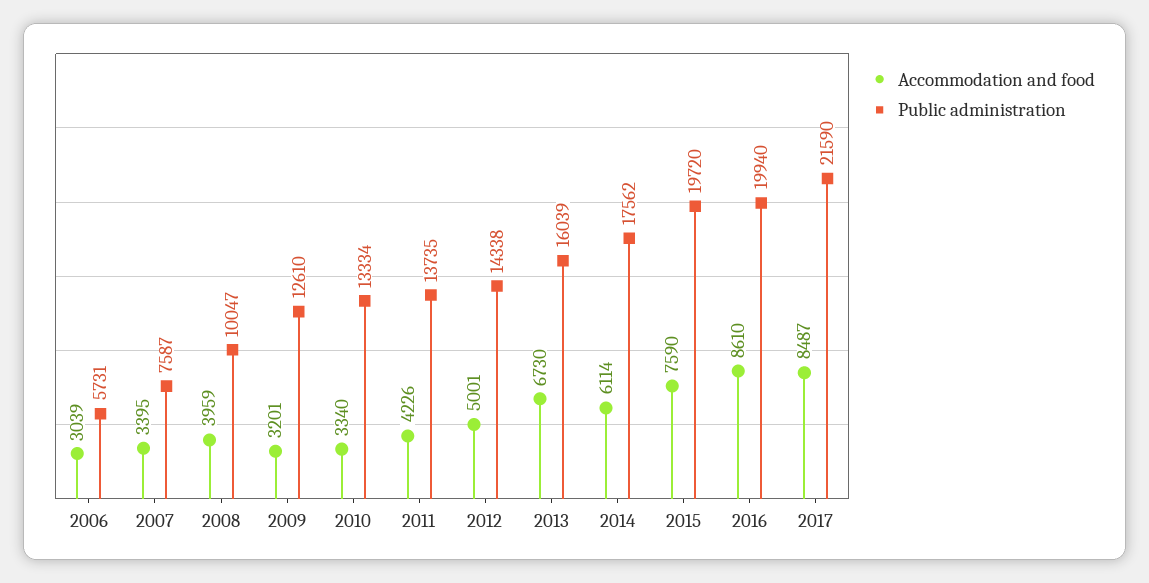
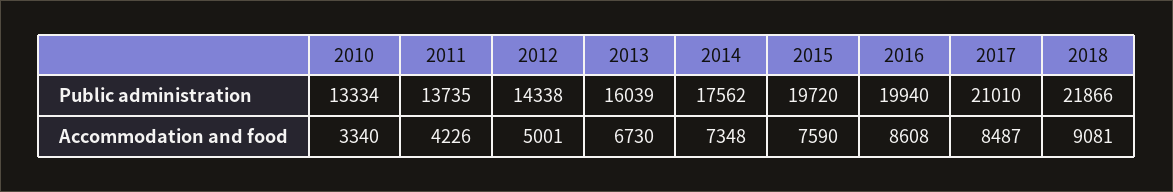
Accommodation and food, 2006: 3039 -> none
Public administration, 2006: 5731 -> none
Accommodation and food, 2007: 3395 -> none
Public administration, 2007: 7587 -> none
Accommodation and food, 2008: 3959 -> none
Public administration, 2008: 10047 -> none
Accommodation and food, 2009: 3201 -> none
Public administration, 2009: 12610 -> none
Accommodation and food, 2014: 6114 -> 7348
Accommodation and food, 2016: 8610 -> 8608
Public administration, 2017: 21590 -> 21010
Public administration, 2018: none -> 21866
Accommodation and food, 2018: none -> 9081

